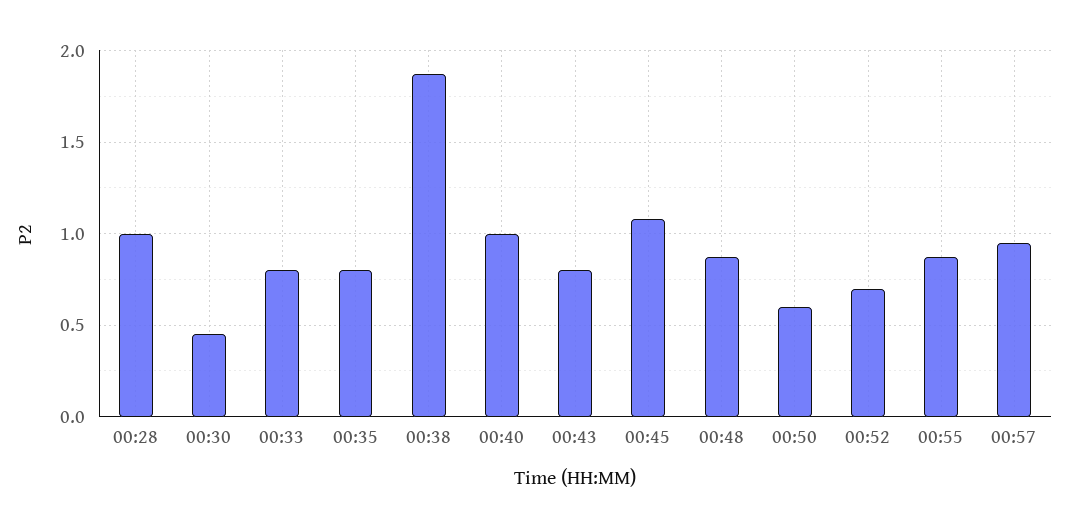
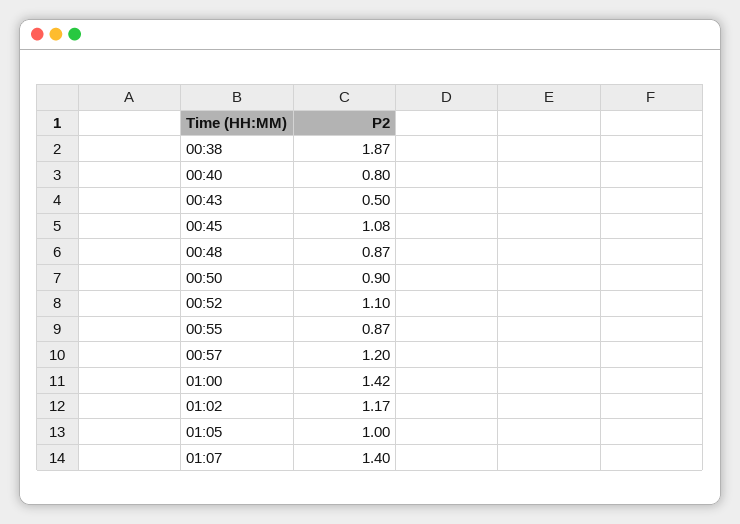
00:28: 1 -> none
00:30: 0.45 -> none
00:33: 0.8 -> none
00:35: 0.8 -> none
00:40: 1 -> 0.8
00:43: 0.8 -> 0.5
00:50: 0.6 -> 0.9
00:52: 0.7 -> 1.1
00:57: 0.95 -> 1.2
01:00: none -> 1.42
01:02: none -> 1.17
01:05: none -> 1
01:07: none -> 1.4

